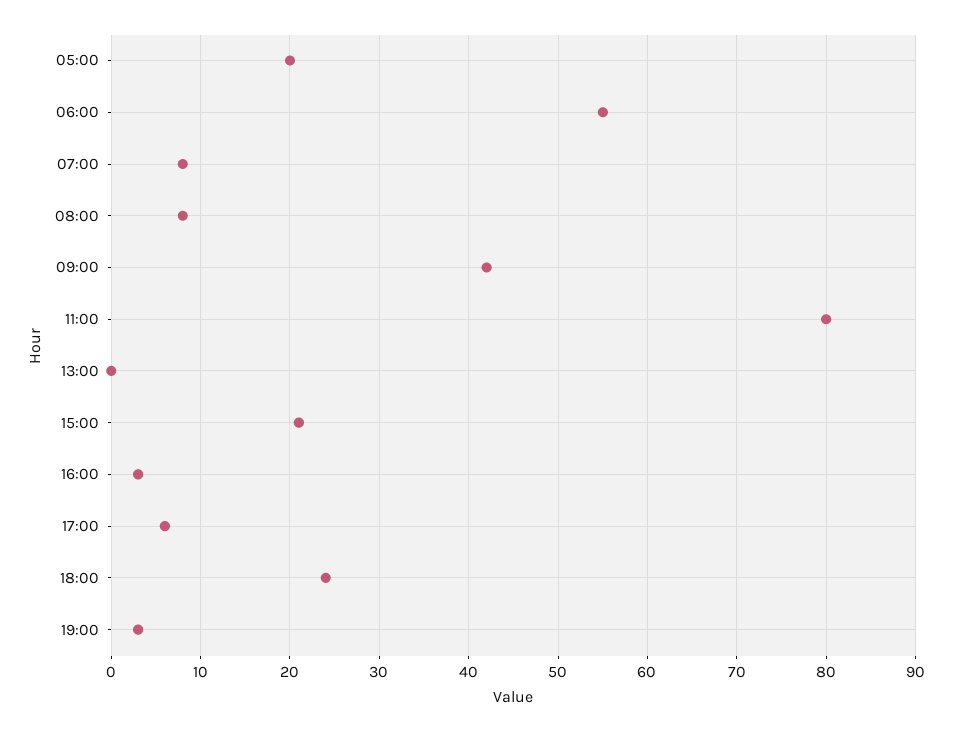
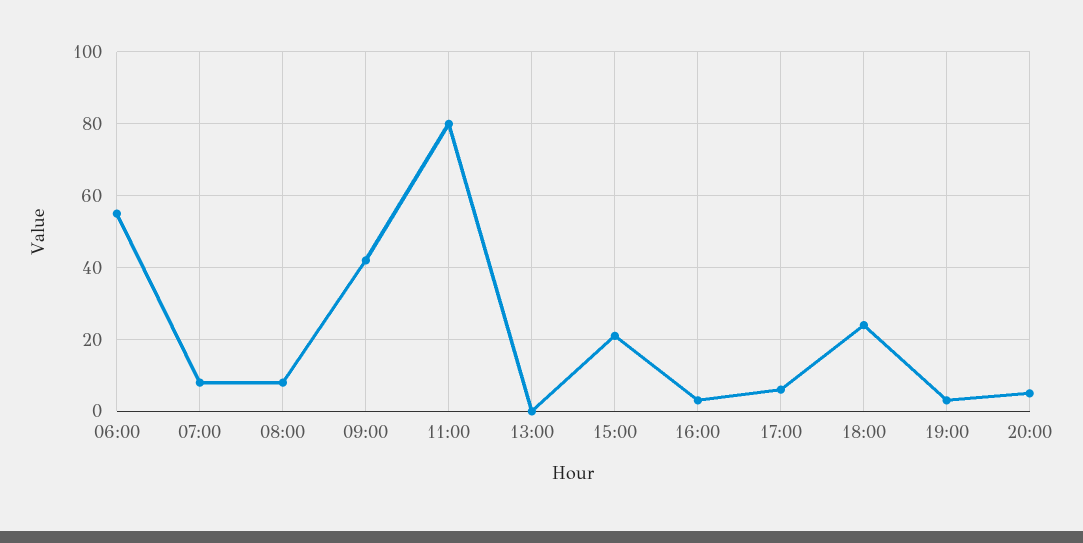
05:00: 20 -> none
20:00: none -> 5

